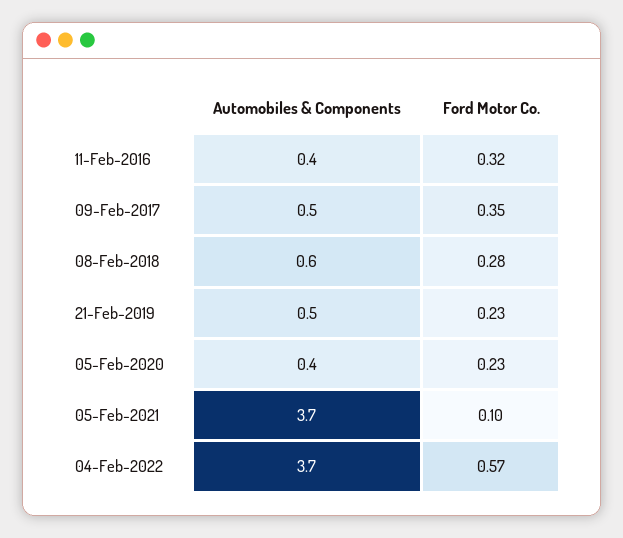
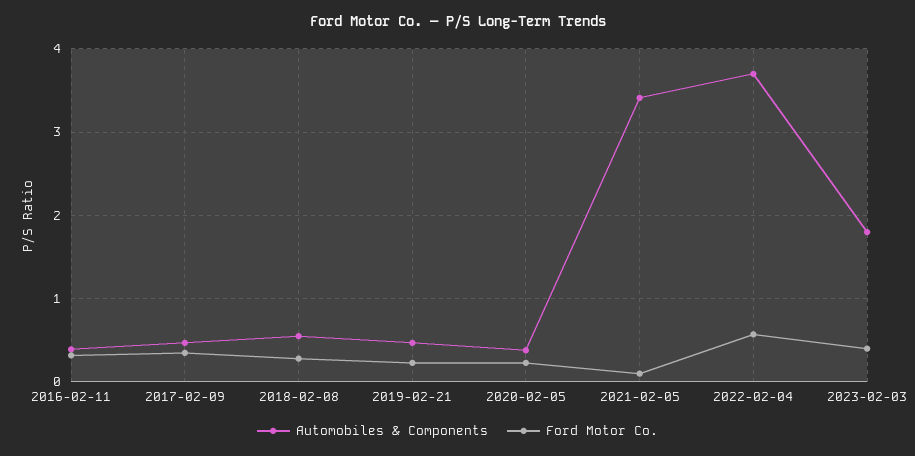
Automobiles & Components, 05-Feb-2021: 3.7 -> 3.4
Automobiles & Components, 2023-02-03: none -> 1.8
Ford Motor Co., 2023-02-03: none -> 0.4

